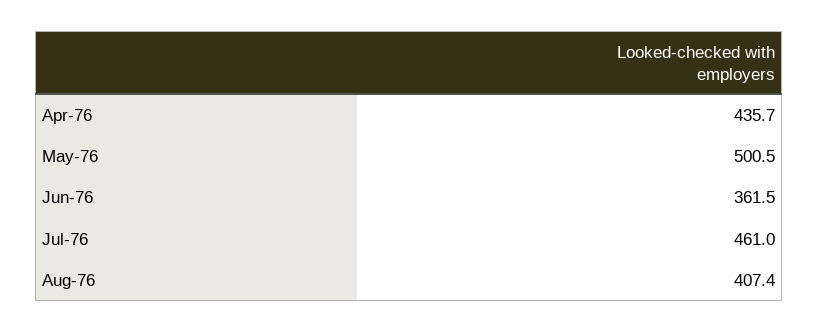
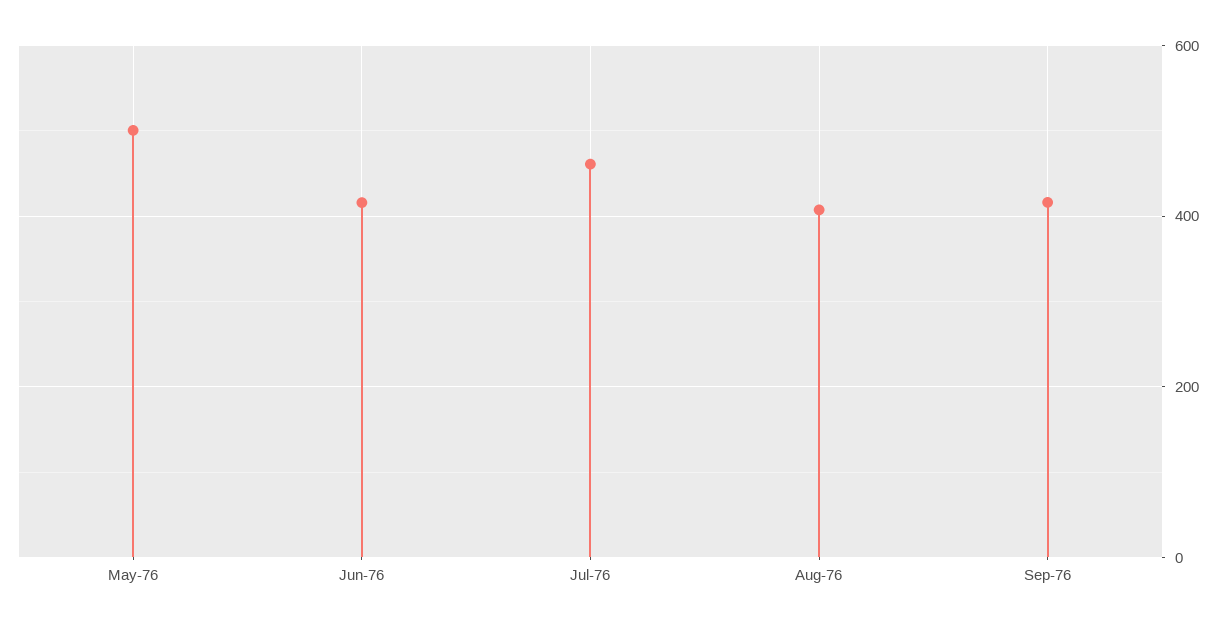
Apr-76: 435.7 -> none
Jun-76: 361.5 -> 420
Sep-76: none -> 420

